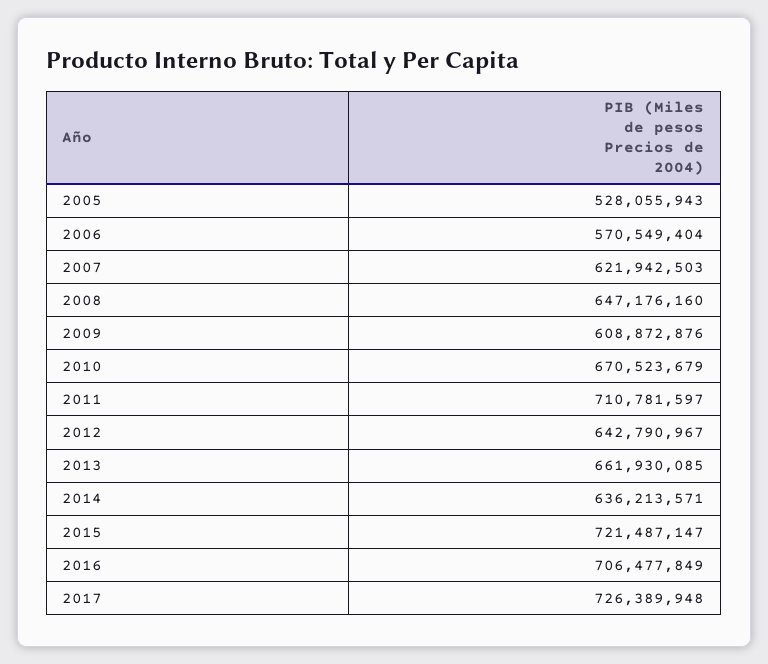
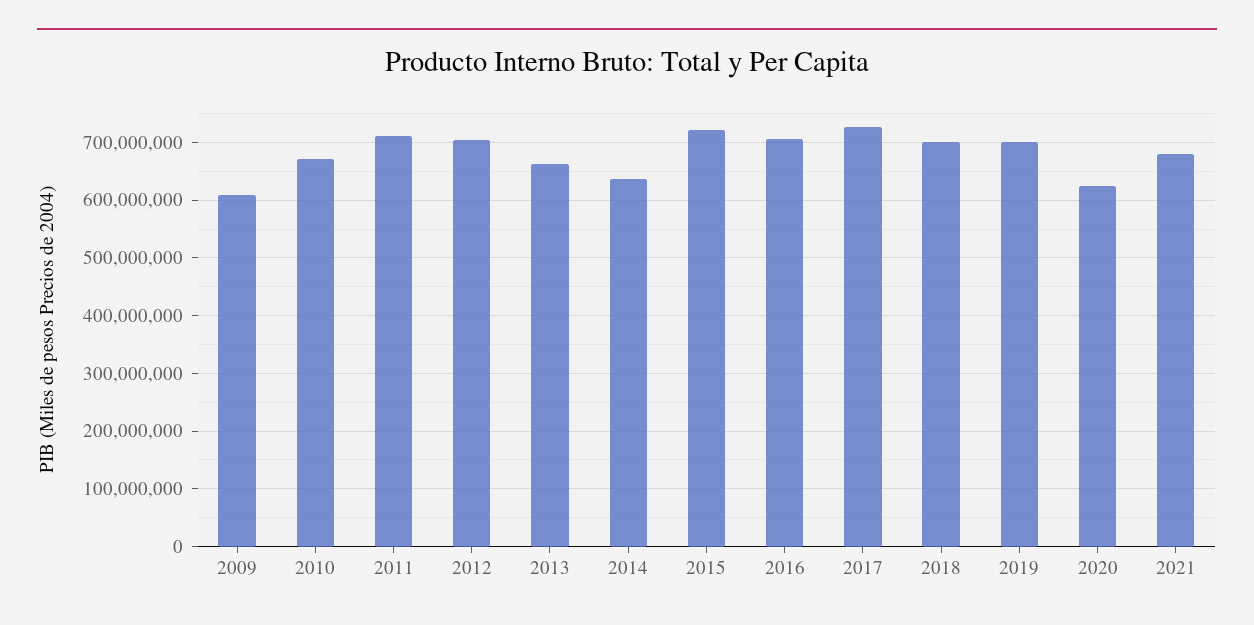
2005: 528055943 -> none
2006: 570549404 -> none
2007: 621942503 -> none
2008: 647176160 -> none
2012: 642790967 -> 700000000
2018: none -> 700000000
2019: none -> 700000000
2020: none -> 620000000
2021: none -> 680000000

